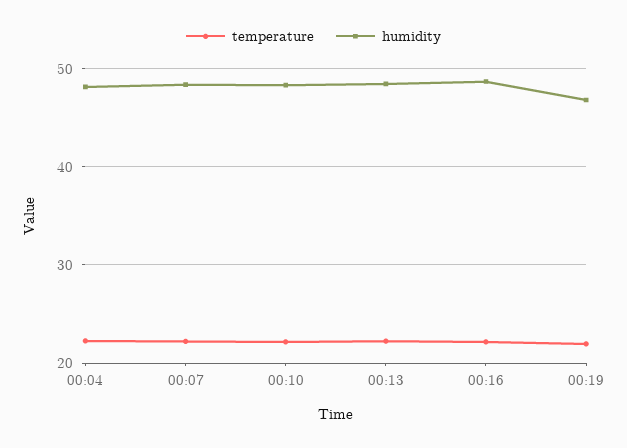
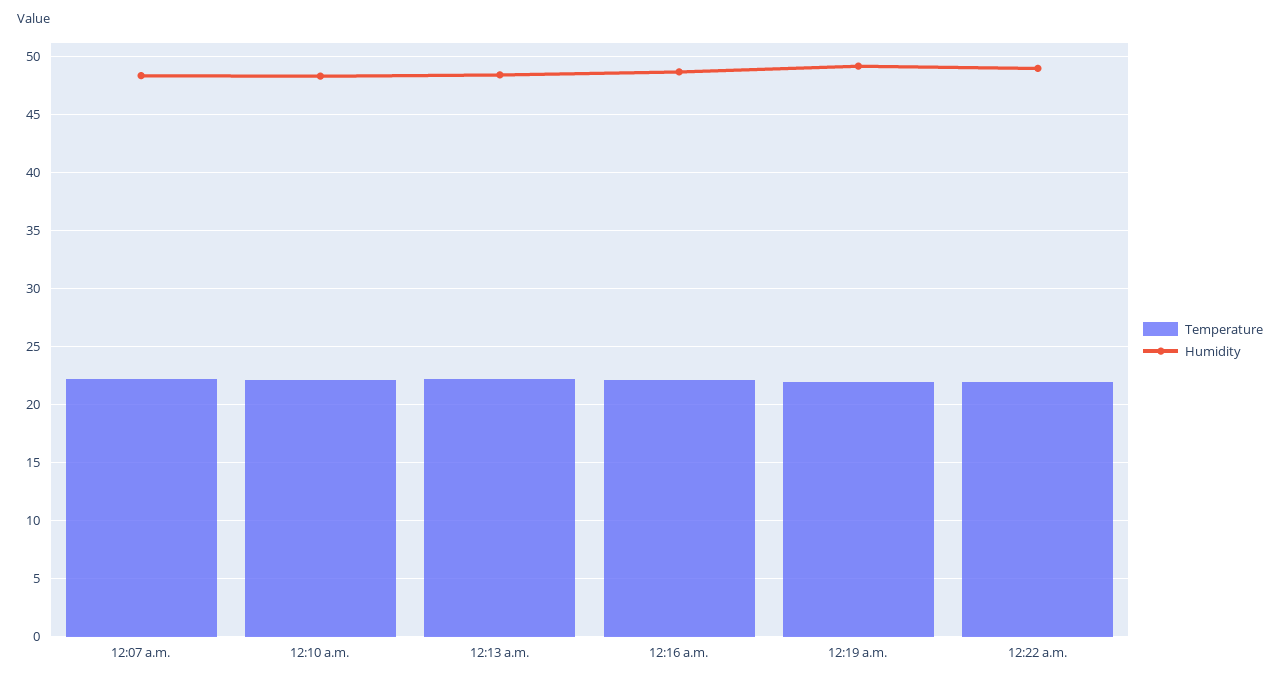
temperature, 00:04: 22 -> none
humidity, 00:04: 48 -> none
humidity, 00:19: 47 -> 49
temperature, 12:22 a.m.: none -> 22
humidity, 12:22 a.m.: none -> 49

